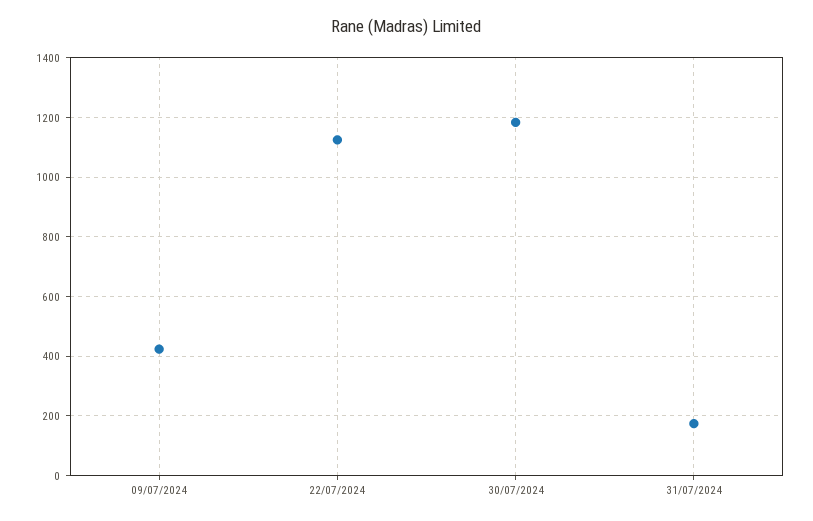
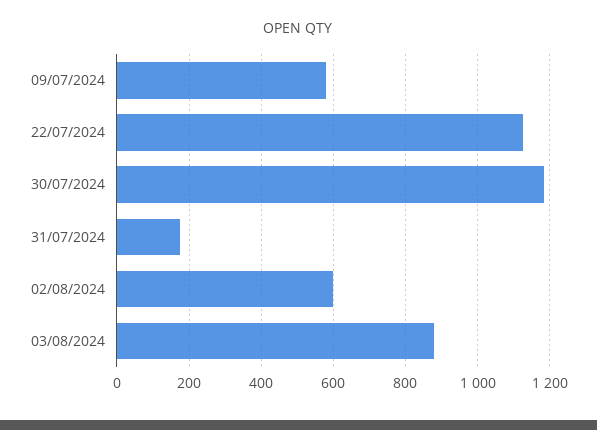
09/07/2024: 425 -> 580
02/08/2024: none -> 600
03/08/2024: none -> 880

